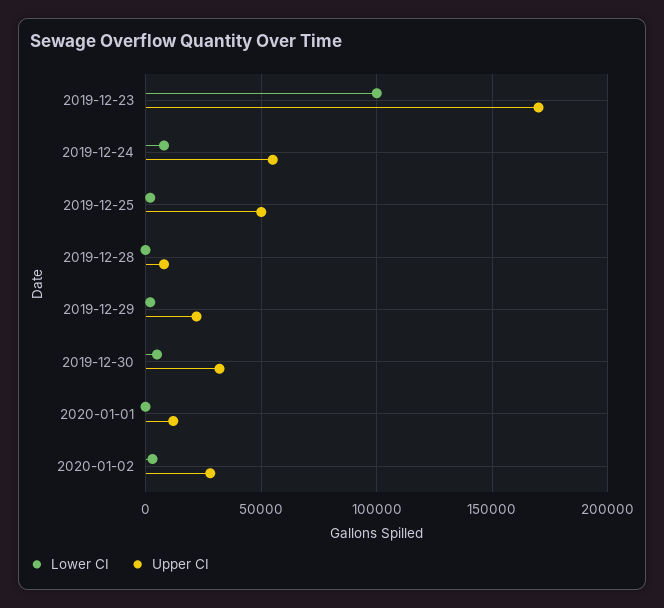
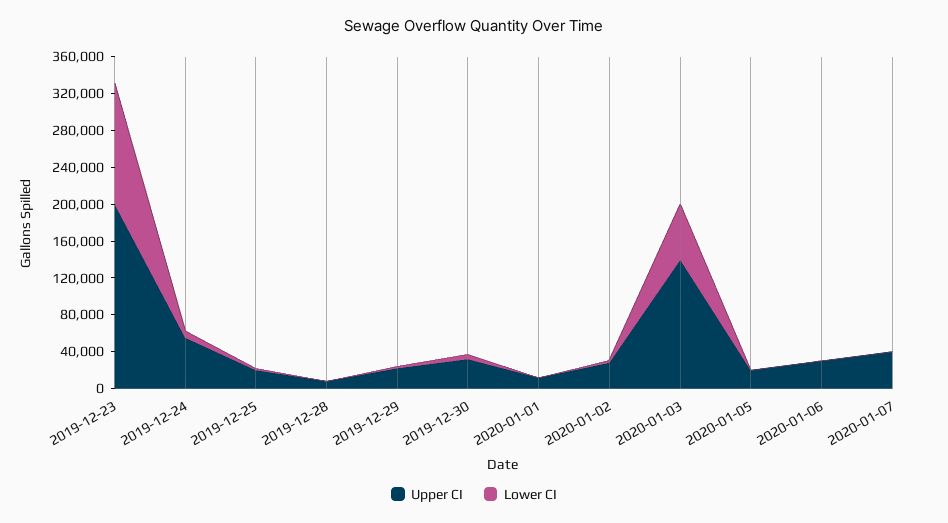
Lower CI, 2019-12-23: 100000 -> 130000
Upper CI, 2019-12-23: 170000 -> 200000
Upper CI, 2019-12-25: 50000 -> 20000
Upper CI, 2020-01-03: none -> 140000
Lower CI, 2020-01-03: none -> 60000
Upper CI, 2020-01-05: none -> 20000
Lower CI, 2020-01-05: none -> 0
Upper CI, 2020-01-06: none -> 30000
Lower CI, 2020-01-06: none -> 0
Upper CI, 2020-01-07: none -> 40000
Lower CI, 2020-01-07: none -> 0

